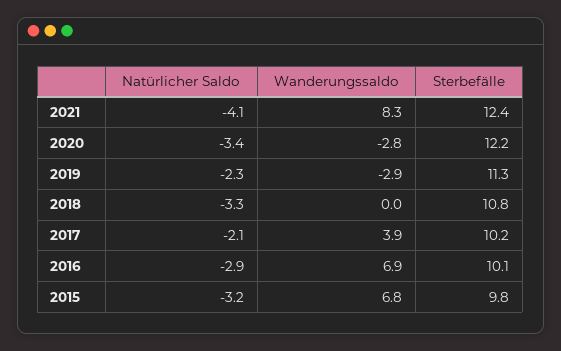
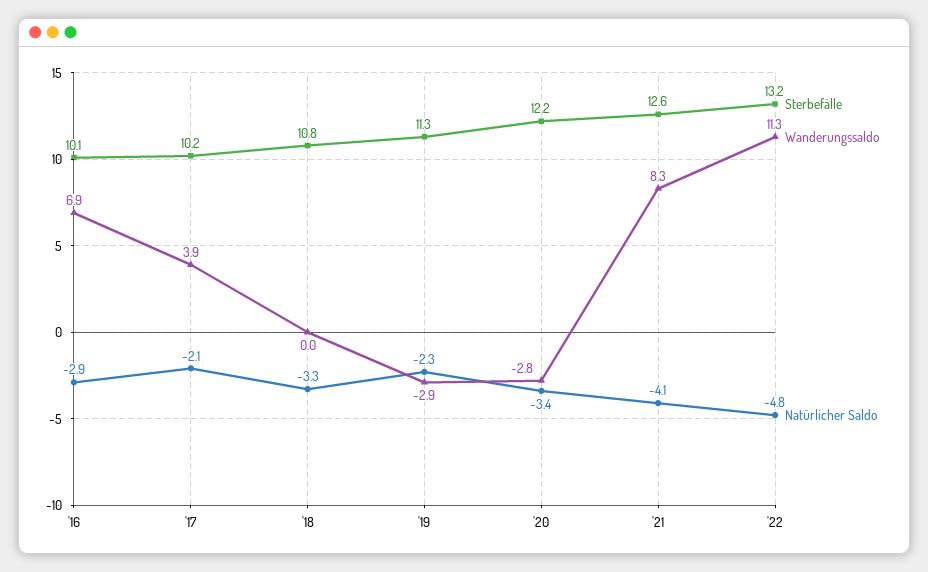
Sterbefälle, 2021: 12.4 -> 12.6
Natürlicher Saldo, 2015: -3.2 -> none
Wanderungssaldo, 2015: 6.8 -> none
Sterbefälle, 2015: 9.8 -> none
Sterbefälle, '22: none -> 13.2
Wanderungssaldo, '22: none -> 11.3
Natürlicher Saldo, '22: none -> -4.8

